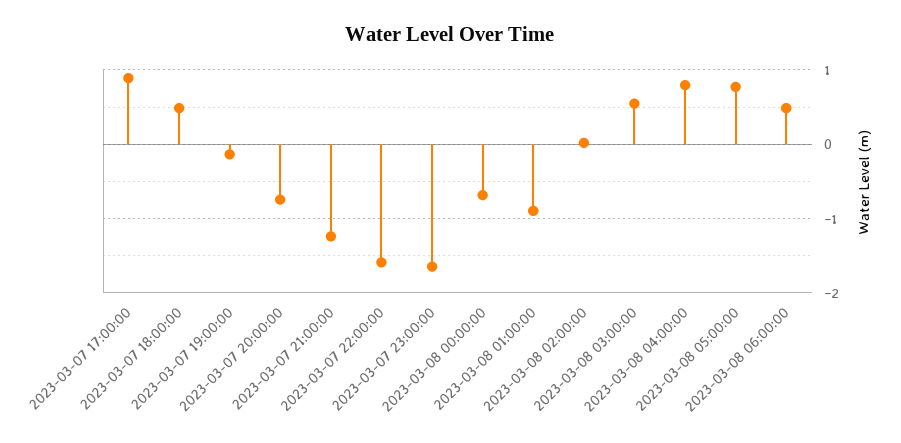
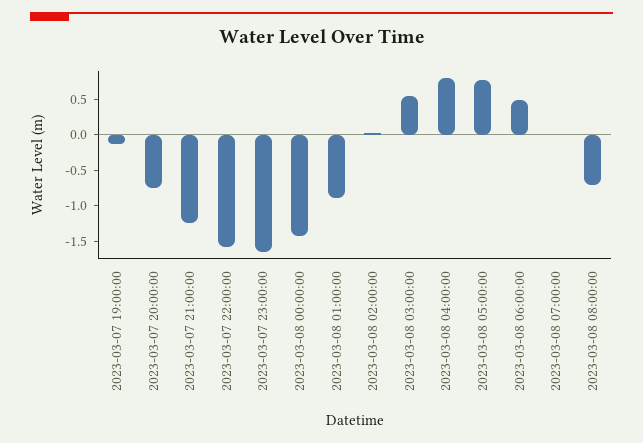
2023-03-07 17:00:00: 0.9 -> none
2023-03-07 18:00:00: 0.5 -> none
2023-03-08 00:00:00: -0.7 -> -1.5
2023-03-08 07:00:00: none -> 0
2023-03-08 08:00:00: none -> -0.75

